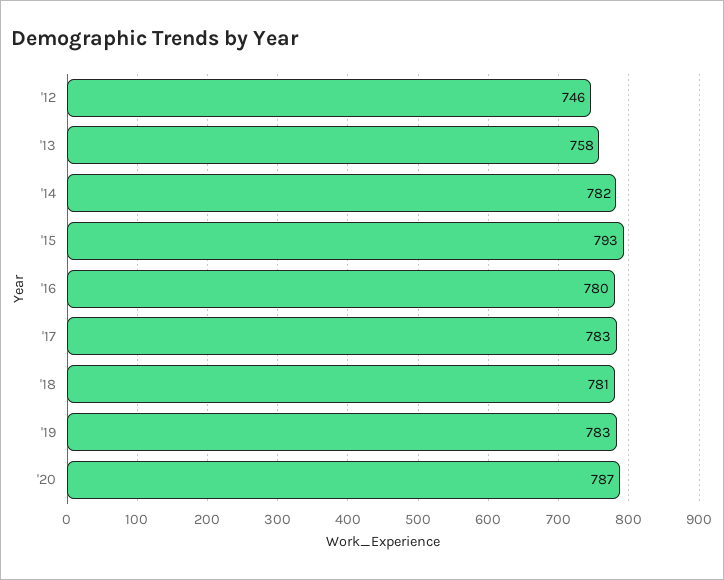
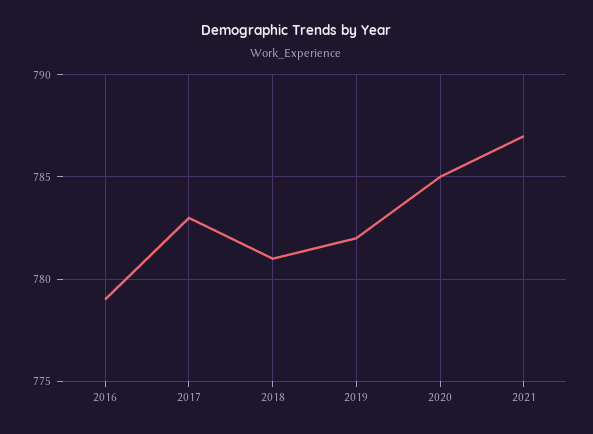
'12: 746 -> none
'13: 758 -> none
'14: 782 -> none
'15: 793 -> none
'16: 780 -> 779
'19: 783 -> 782
'20: 787 -> 785
2021: none -> 787

